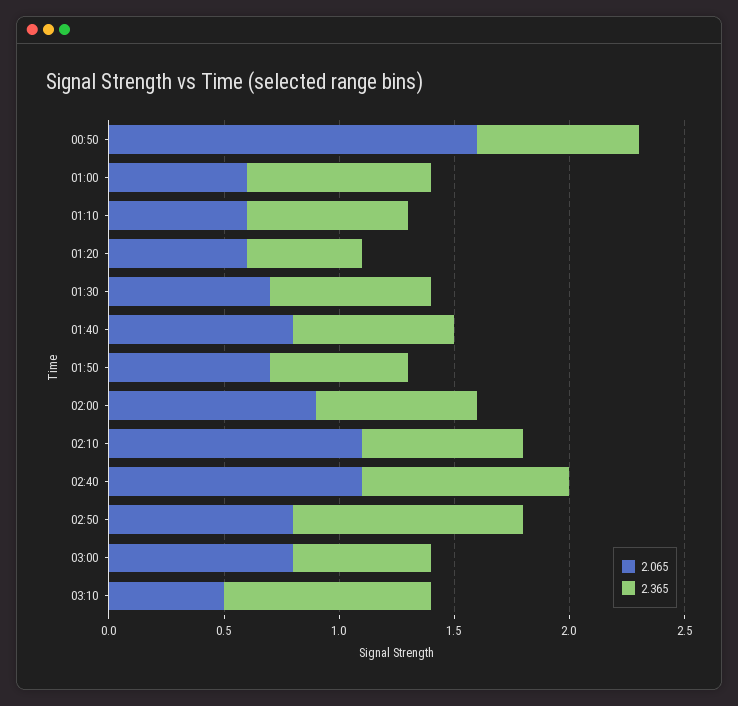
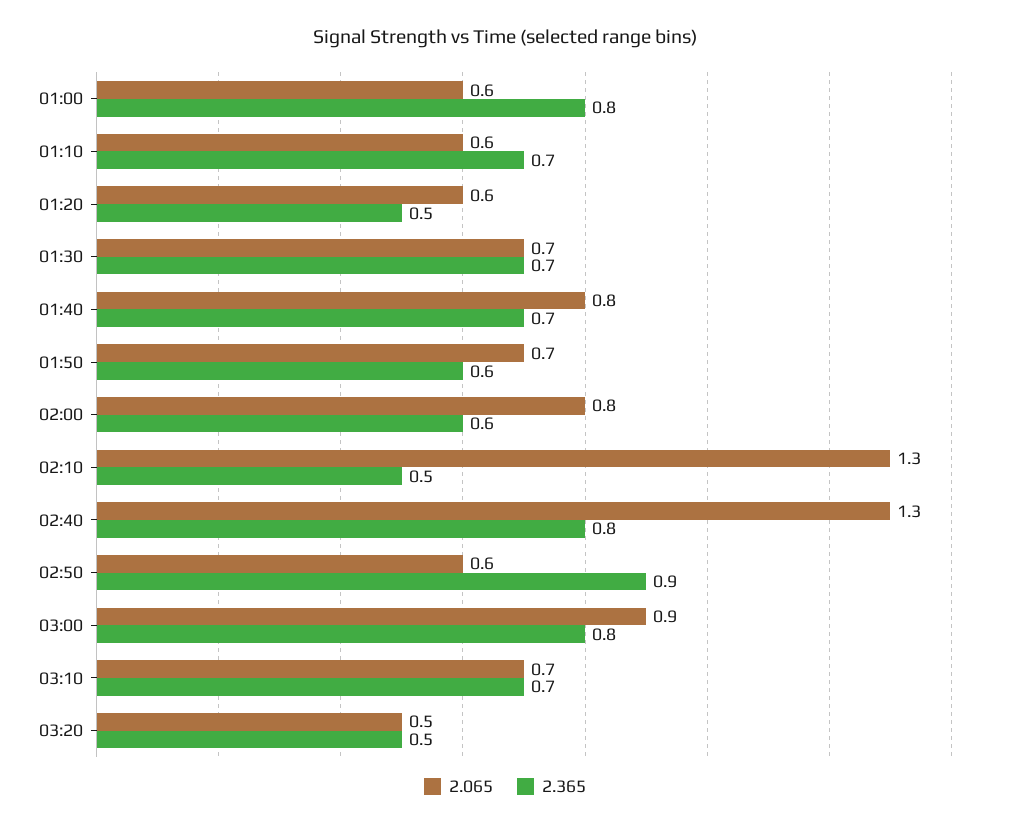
2.065, 00:50: 1.6 -> none
2.365, 00:50: 0.7 -> none
2.065, 02:00: 0.9 -> 0.8
2.365, 02:00: 0.7 -> 0.6
2.065, 02:10: 1.1 -> 1.3
2.365, 02:10: 0.7 -> 0.5
2.065, 02:40: 1.1 -> 1.3
2.365, 02:40: 0.9 -> 0.8
2.065, 02:50: 0.8 -> 0.6
2.365, 02:50: 1 -> 0.9
2.065, 03:00: 0.8 -> 0.9
2.365, 03:00: 0.6 -> 0.8
2.065, 03:10: 0.5 -> 0.7
2.365, 03:10: 0.9 -> 0.7
2.065, 03:20: none -> 0.5
2.365, 03:20: none -> 0.5

